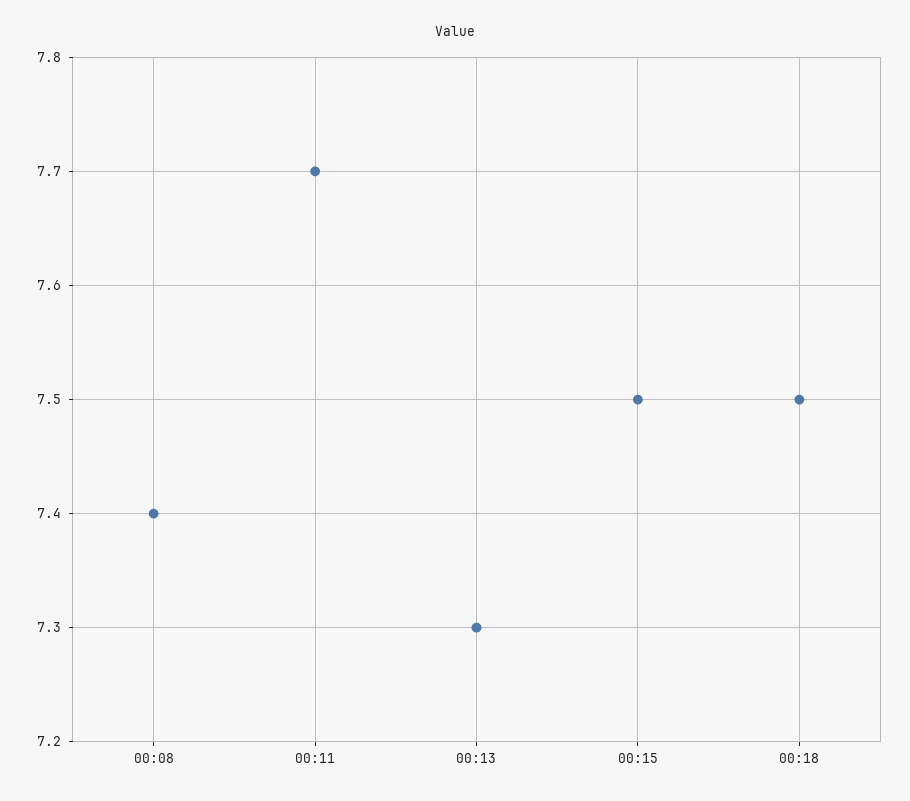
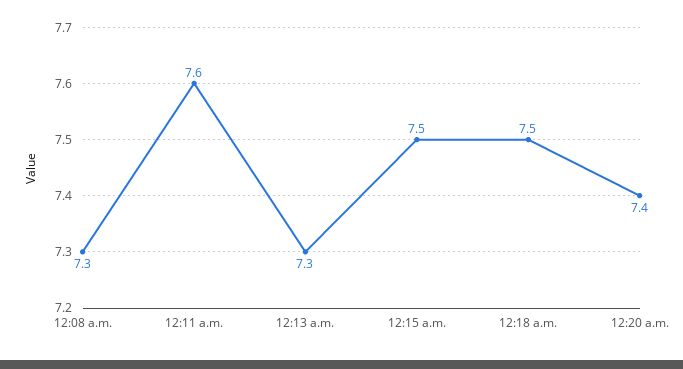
00:08: 7.4 -> 7.3
00:11: 7.7 -> 7.6
12:20 a.m.: none -> 7.4

